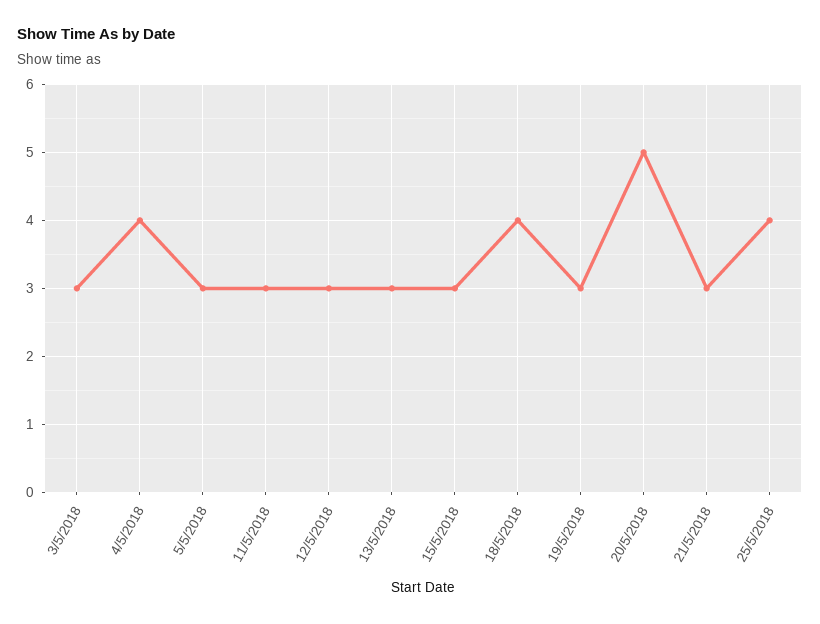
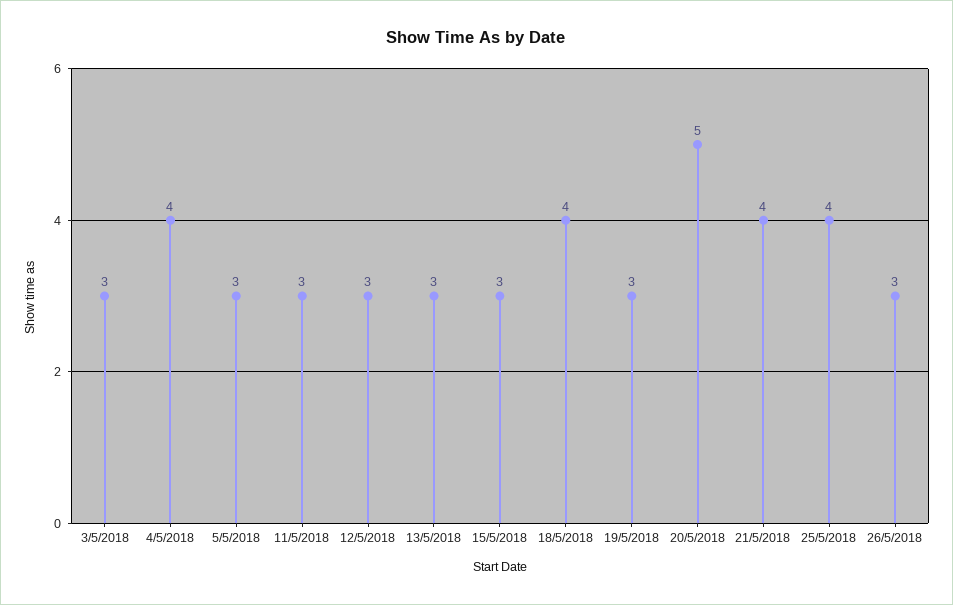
21/5/2018: 3 -> 4
26/5/2018: none -> 3

